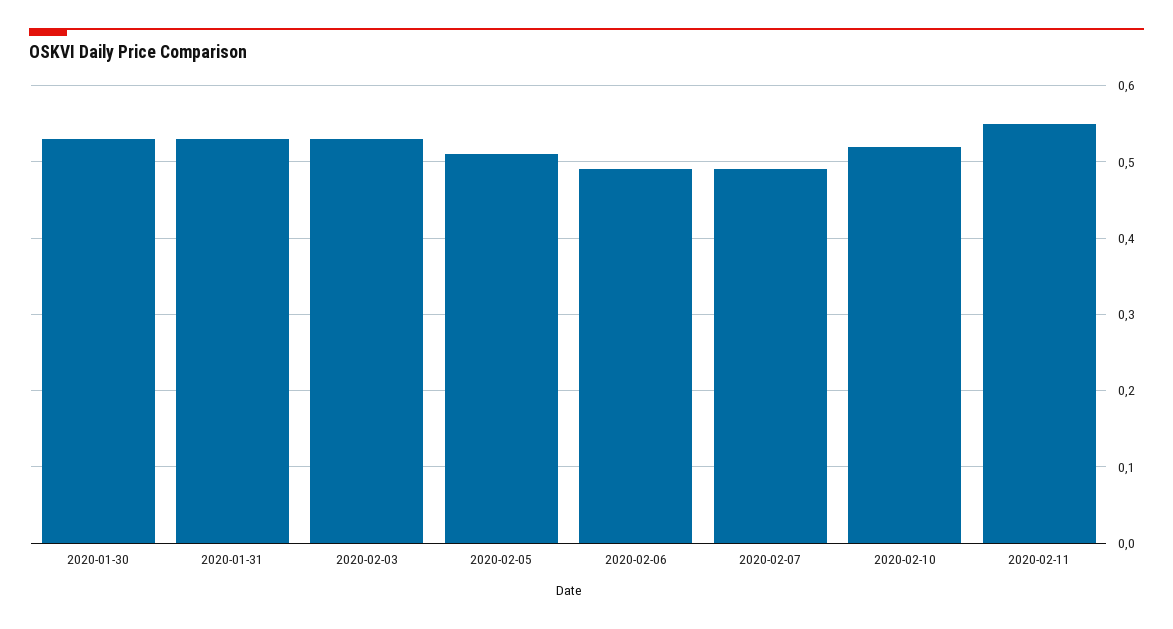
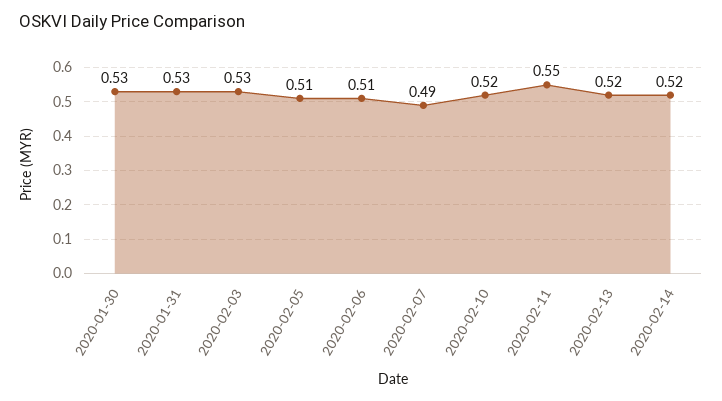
2020-02-06: 0.49 -> 0.51
2020-02-13: none -> 0.52
2020-02-14: none -> 0.52

